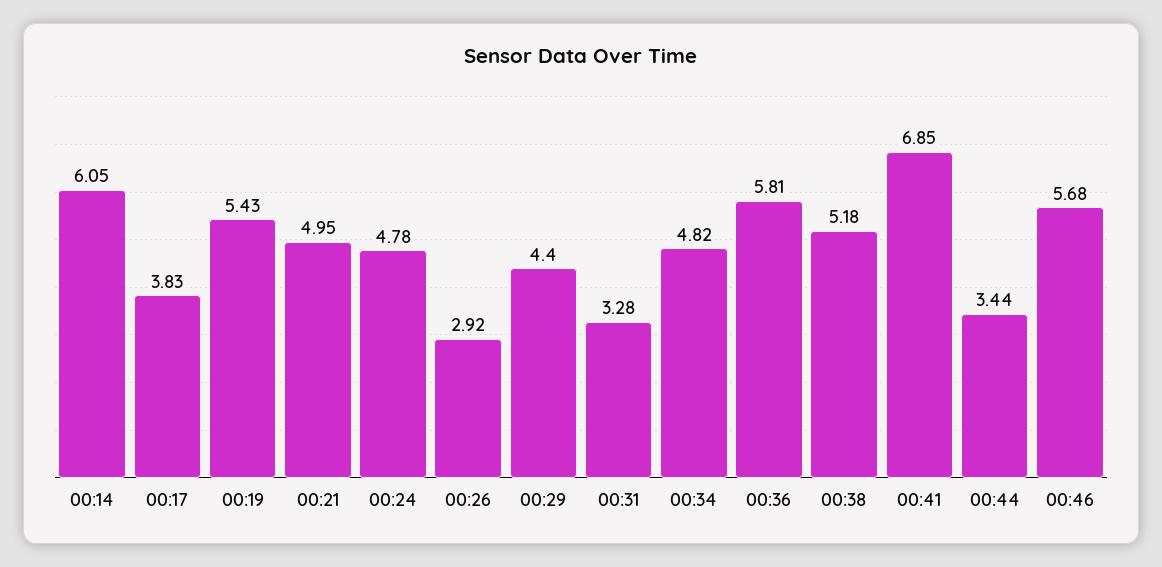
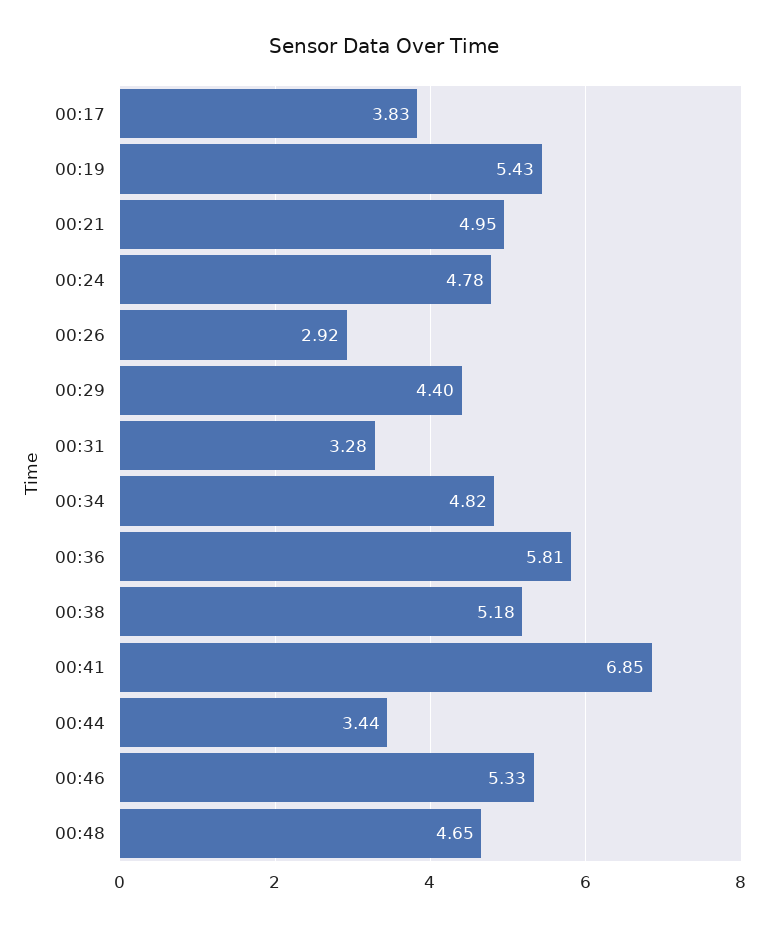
00:14: 6.05 -> none
00:46: 5.68 -> 5.33
00:48: none -> 4.65

